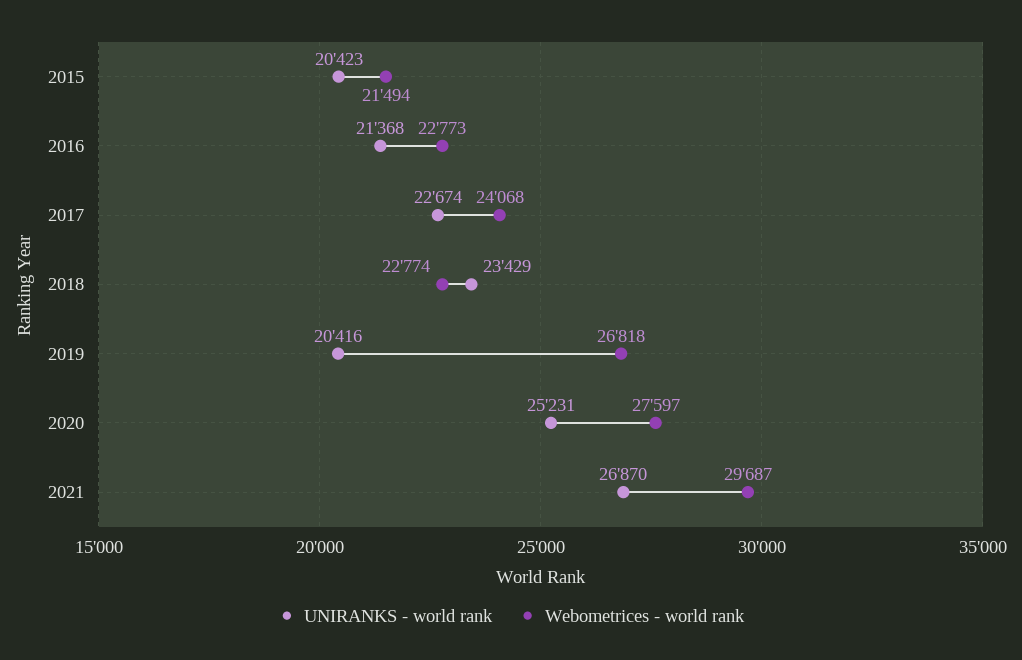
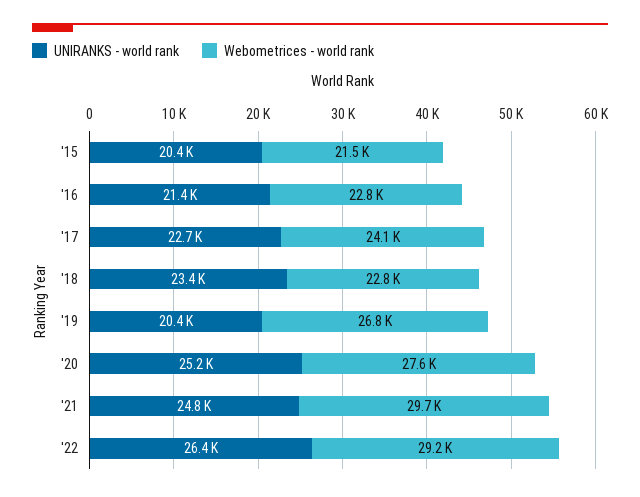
UNIRANKS - world rank, 2021: 26870 -> 24800
UNIRANKS - world rank, '22: none -> 26400
Webometrices - world rank, '22: none -> 29200

